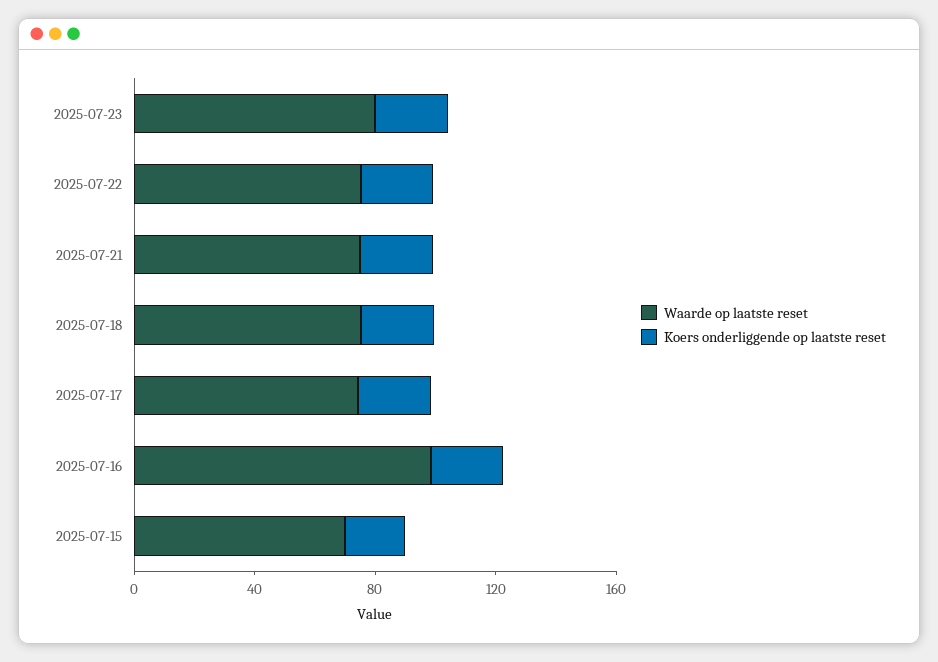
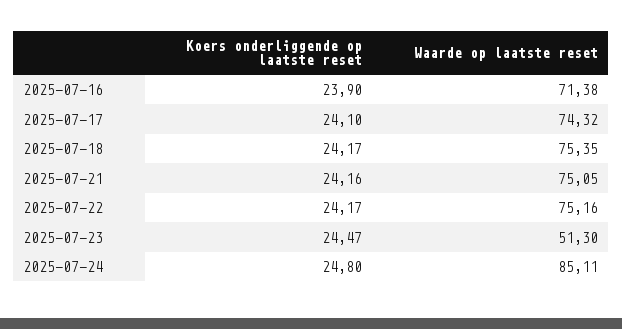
Waarde op laatste reset, 2025-07-23: 80 -> 51.3
Waarde op laatste reset, 2025-07-16: 100 -> 71.38
Waarde op laatste reset, 2025-07-15: 70 -> none
Koers onderliggende op laatste reset, 2025-07-15: 20 -> none
Koers onderliggende op laatste reset, 2025-07-24: none -> 24.8
Waarde op laatste reset, 2025-07-24: none -> 85.11

